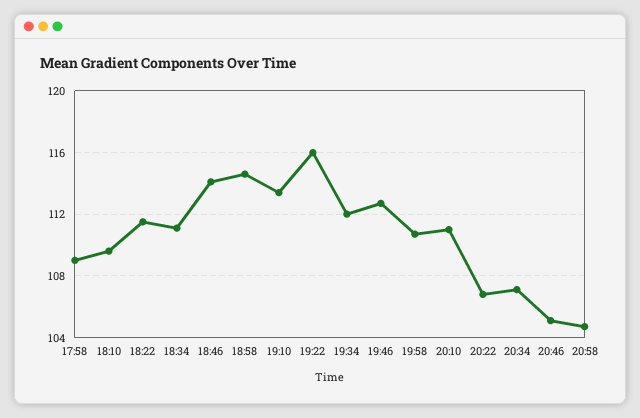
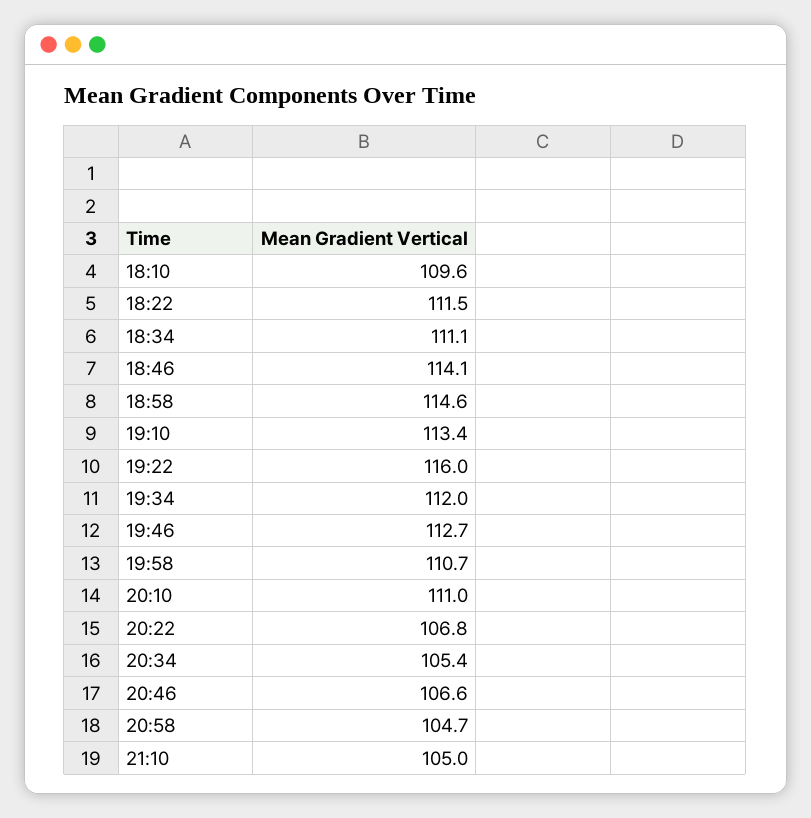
17:58: 109 -> none
20:34: 107 -> 105.4
20:46: 105 -> 106.6
21:10: none -> 105

